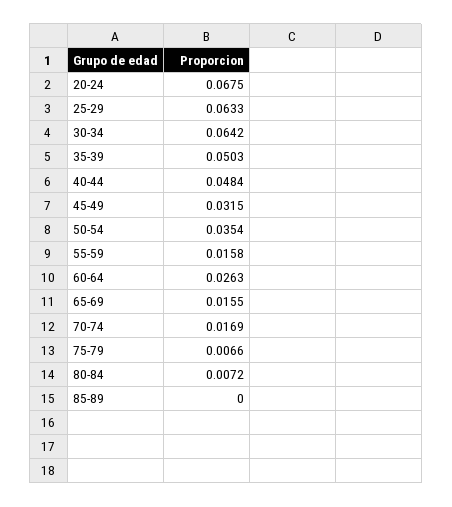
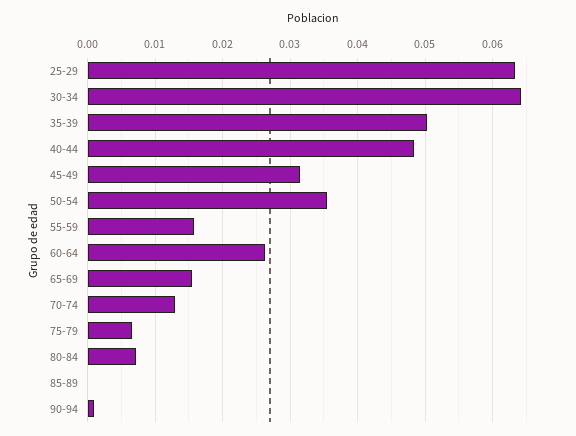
20-24: 0.0675 -> none
70-74: 0.0169 -> 0.013
90-94: none -> 0.001

